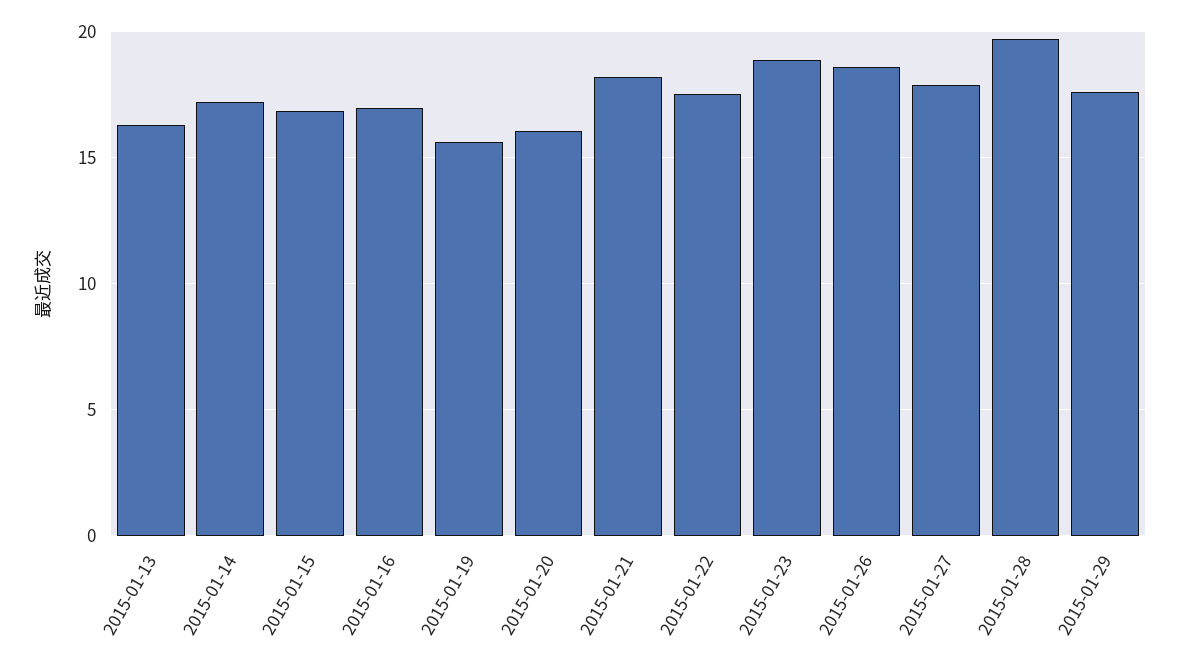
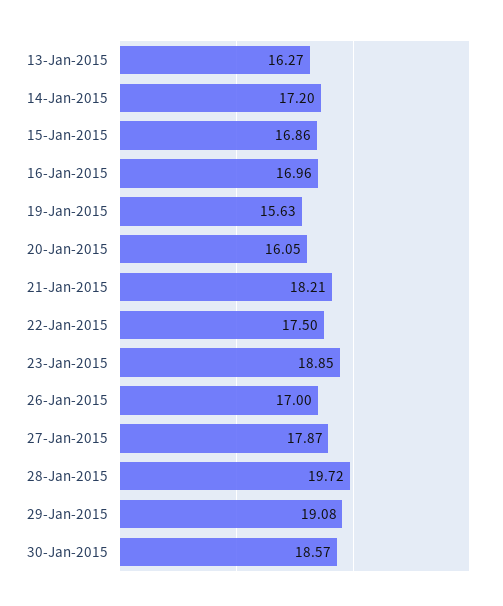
2015-01-26: 18.5 -> 17
2015-01-29: 17.5 -> 19.08
30-Jan-2015: none -> 18.57

